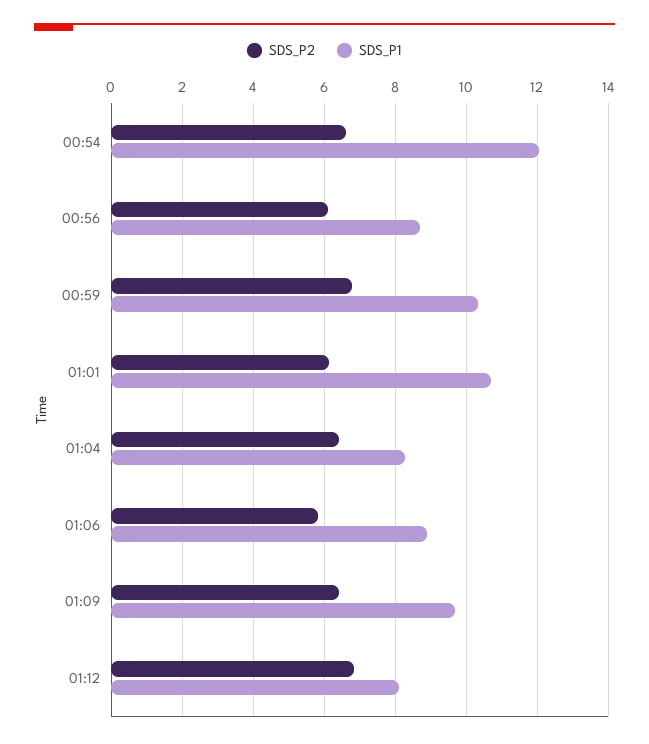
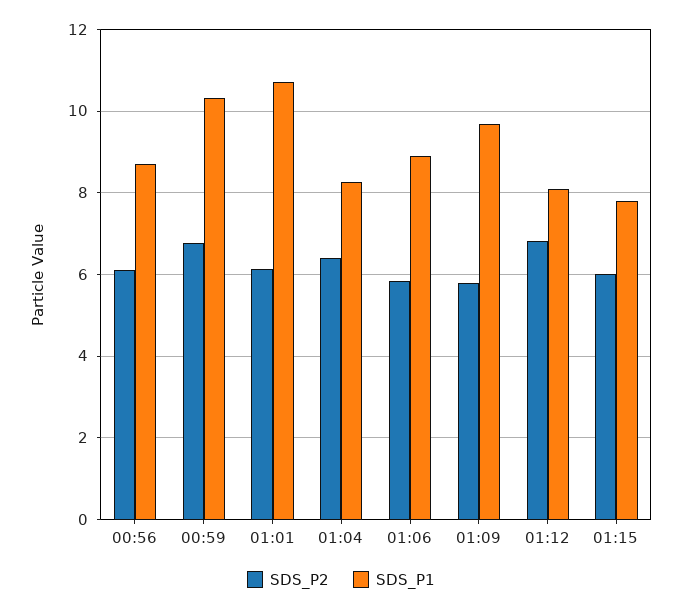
SDS_P2, 00:54: 6.6 -> none
SDS_P1, 00:54: 12 -> none
SDS_P2, 01:09: 6.4 -> 5.8
SDS_P2, 01:15: none -> 6
SDS_P1, 01:15: none -> 7.8

